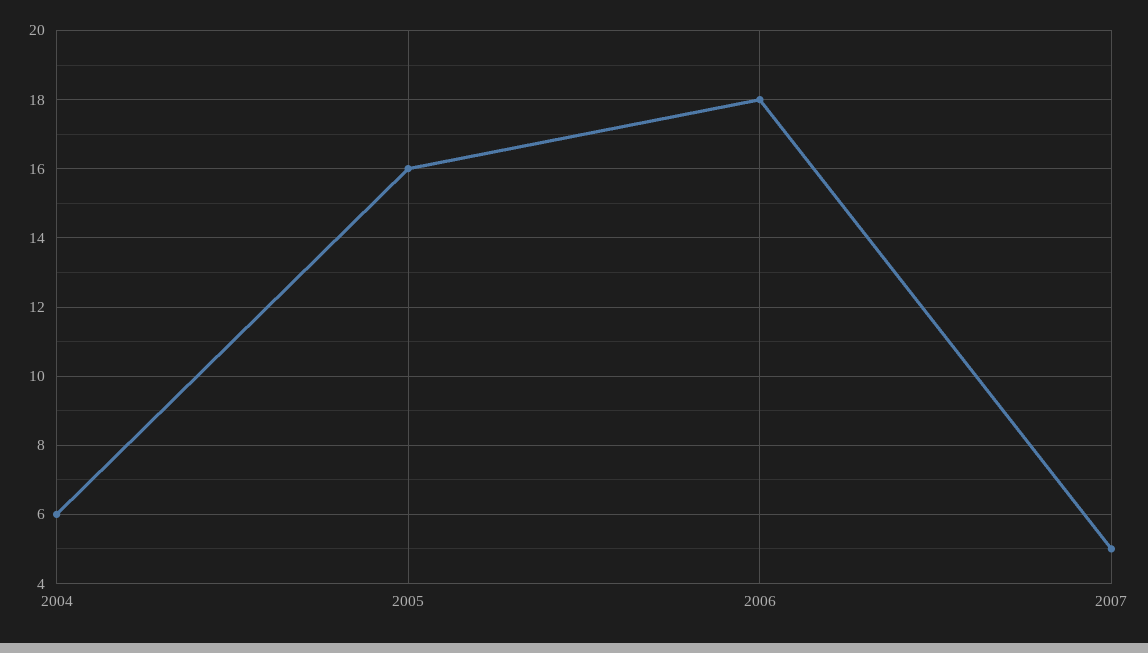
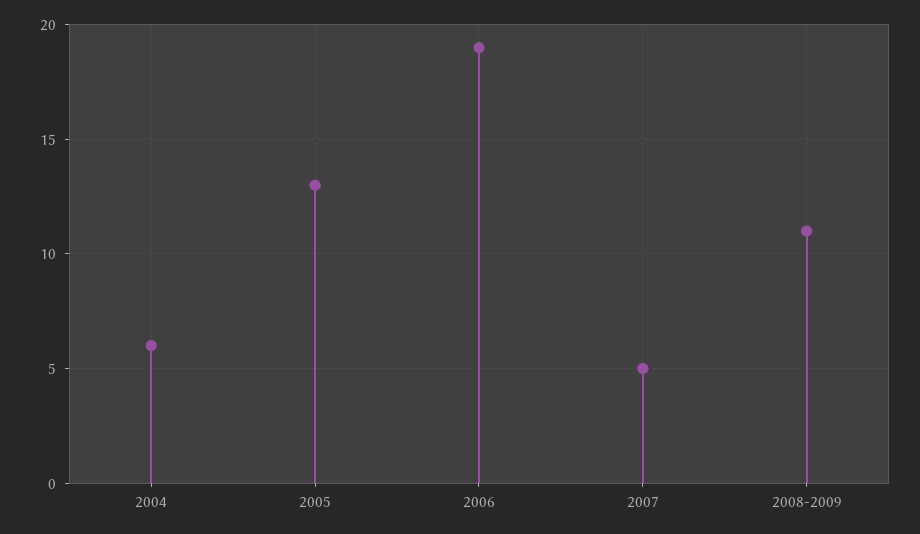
2005: 16 -> 13
2006: 18 -> 19
2008-2009: none -> 11

